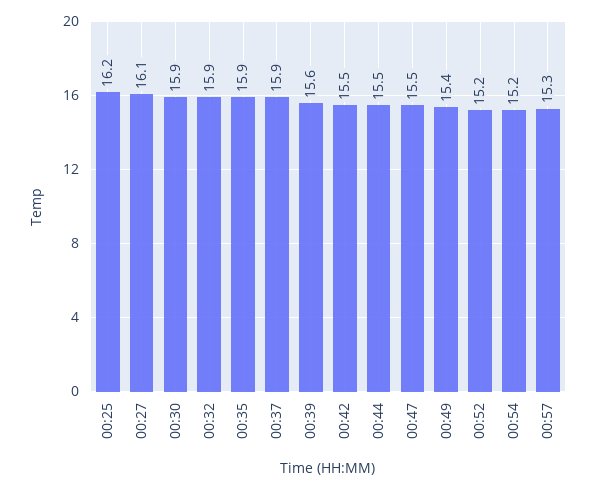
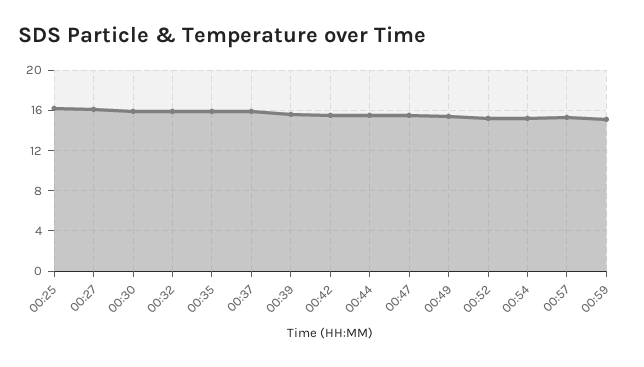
00:59: none -> 15

